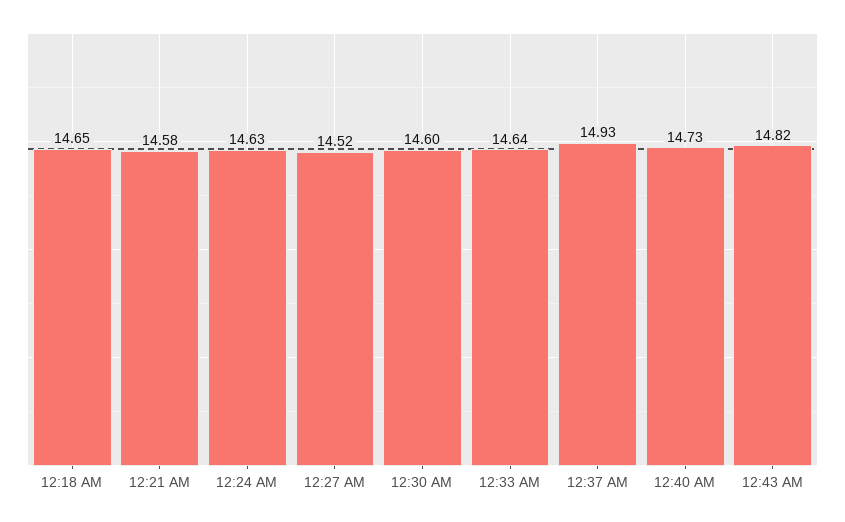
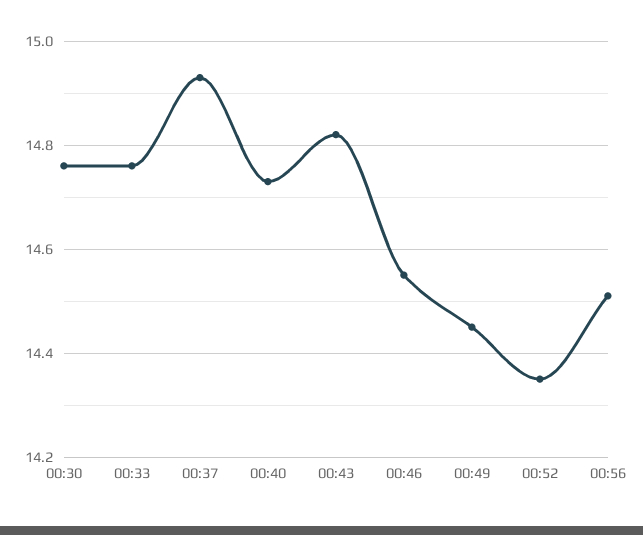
12:18 AM: 14.65 -> none
12:21 AM: 14.58 -> none
12:24 AM: 14.63 -> none
12:27 AM: 14.52 -> none
12:30 AM: 14.6 -> 14.75
12:33 AM: 14.64 -> 14.75
00:46: none -> 14.55
00:49: none -> 14.45
00:52: none -> 14.35
00:56: none -> 14.5

